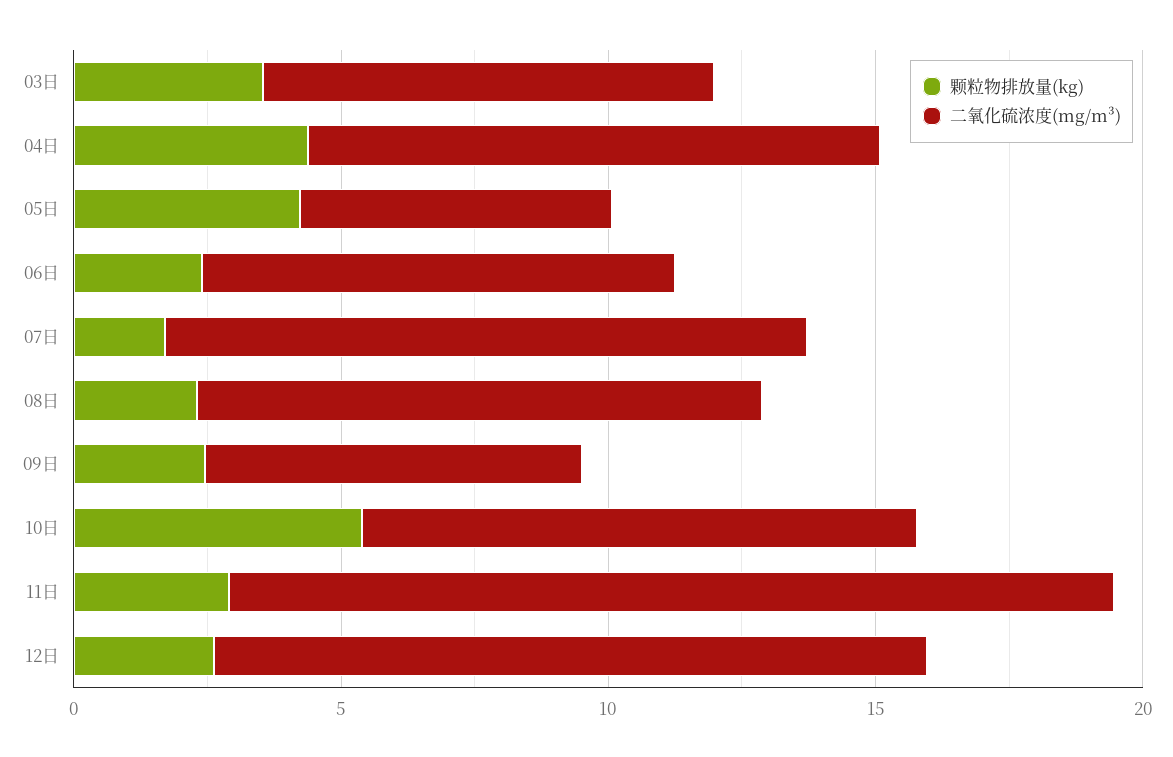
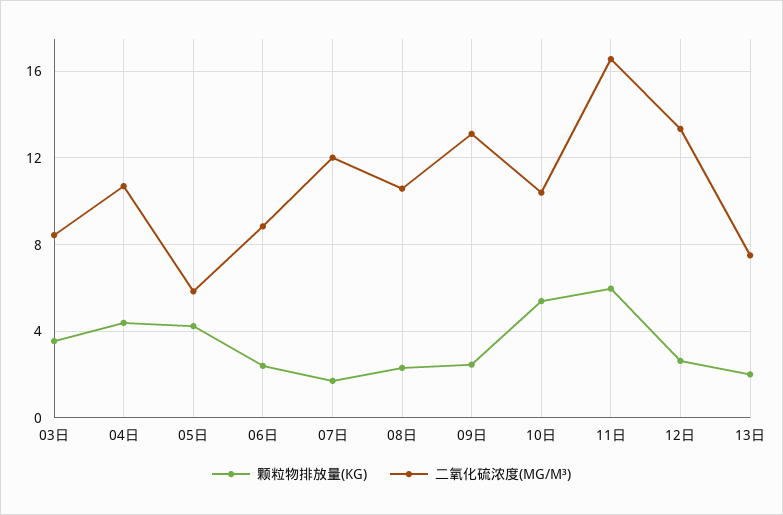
二氧化硫浓度(mg/m³), 09日: 7 -> 13
颗粒物排放量(kg), 11日: 3 -> 6
颗粒物排放量(kg), 13日: none -> 2
二氧化硫浓度(mg/m³), 13日: none -> 7.5

